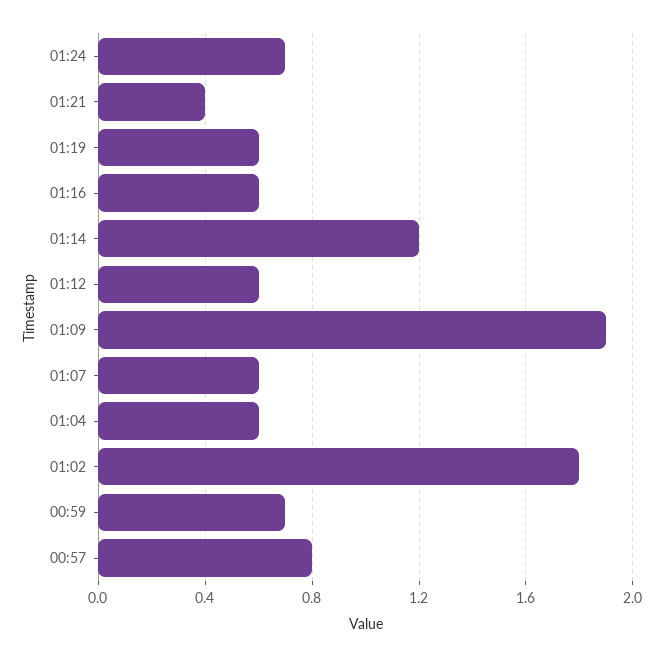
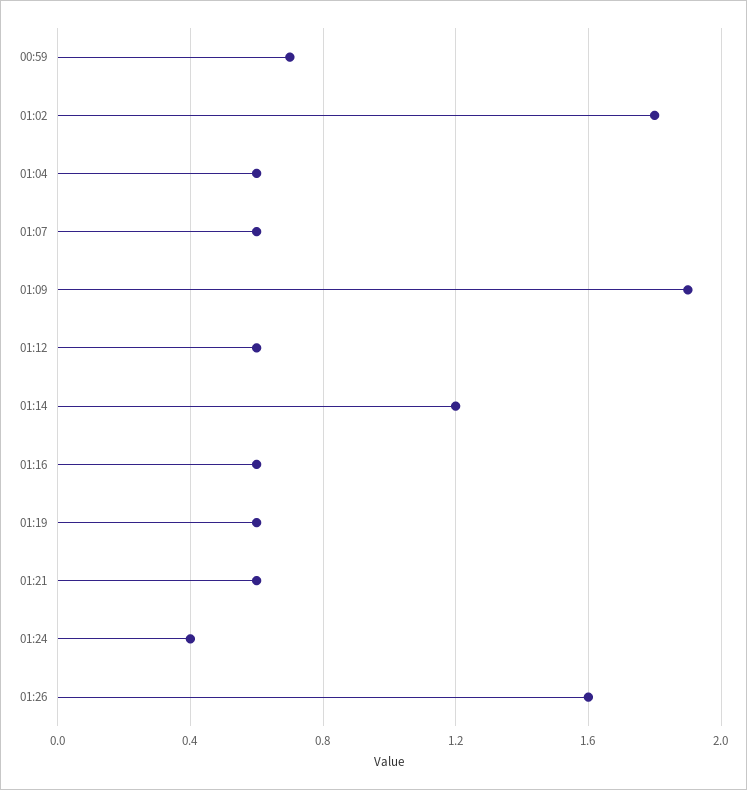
01:24: 0.7 -> 0.4
01:21: 0.4 -> 0.6
00:57: 0.8 -> none
01:26: none -> 1.6

